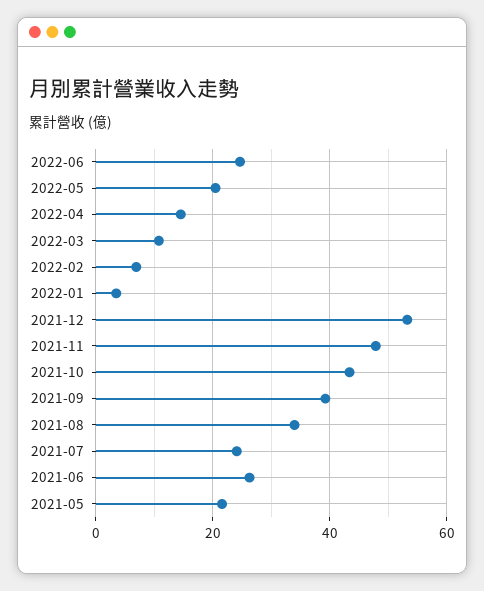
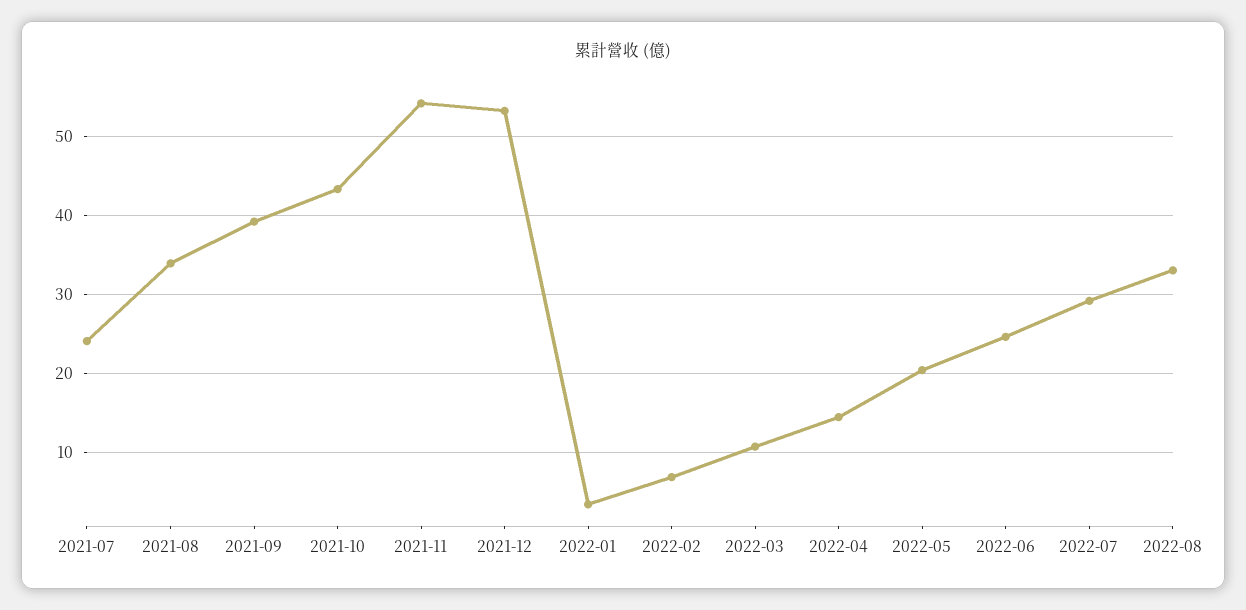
2021-11: 48 -> 54
2021-06: 26 -> none
2021-05: 22 -> none
2022-07: none -> 29
2022-08: none -> 33

